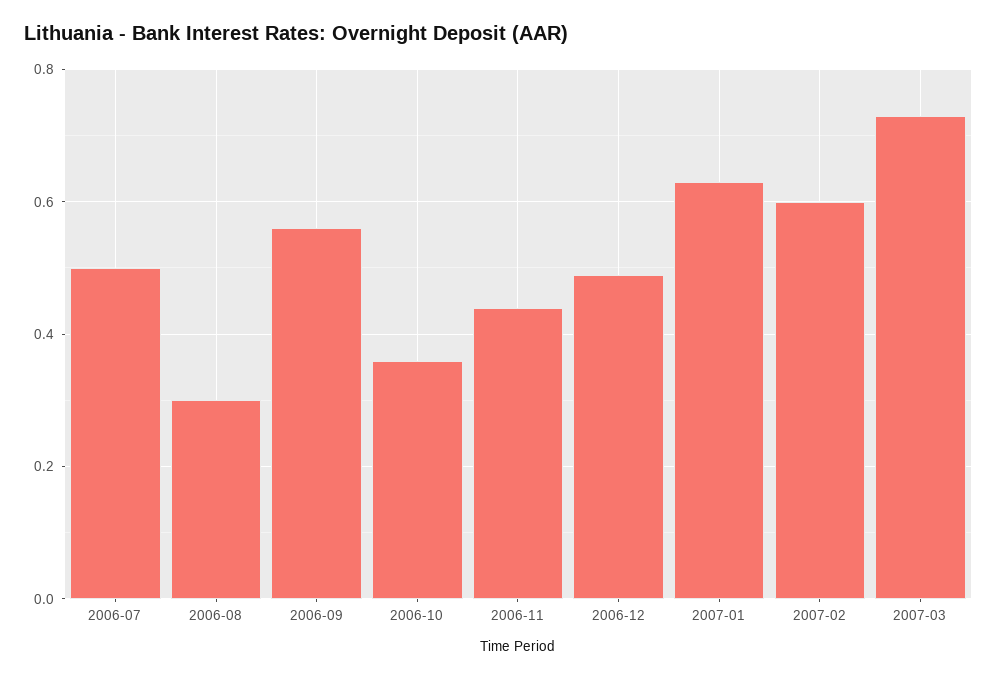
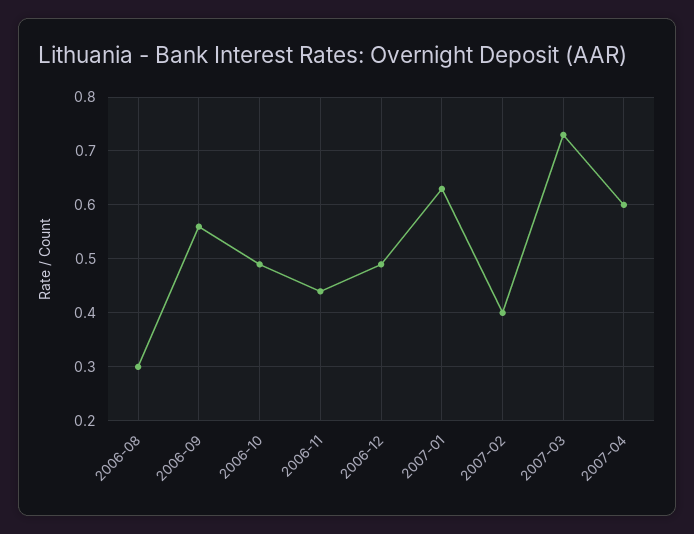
2006-07: 0.5 -> none
2006-10: 0.35 -> 0.5
2007-02: 0.6 -> 0.4
2007-04: none -> 0.6

